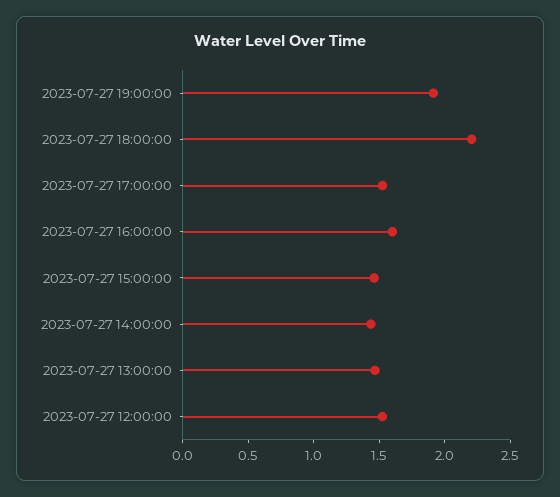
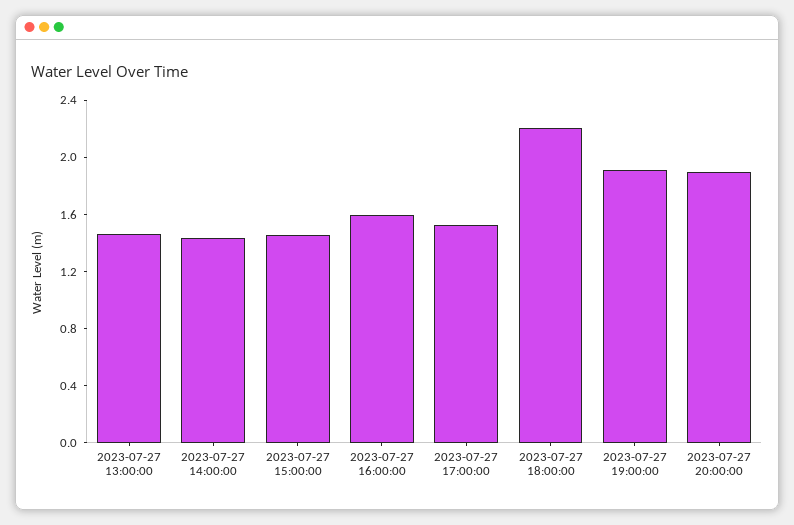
2023-07-27 12:00:00: 1.5 -> none
2023-07-27 20:00:00: none -> 1.9

